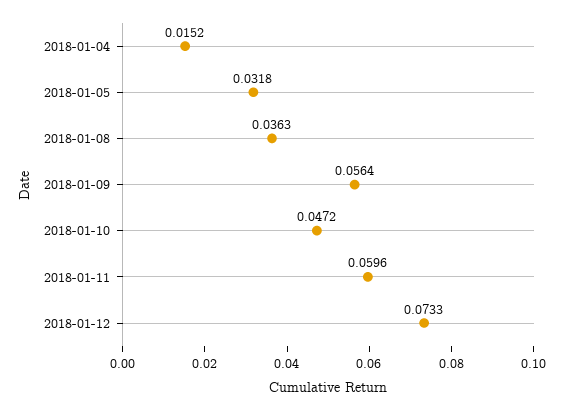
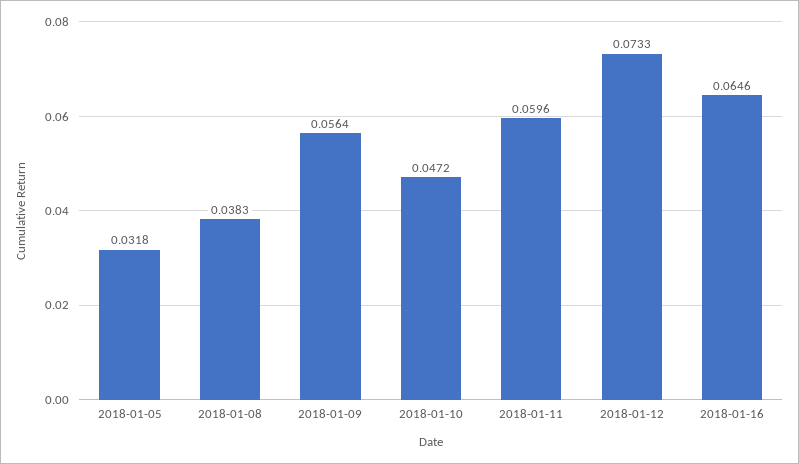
2018-01-04: 0.0152 -> none
2018-01-08: 0.0363 -> 0.0383
2018-01-16: none -> 0.0646

